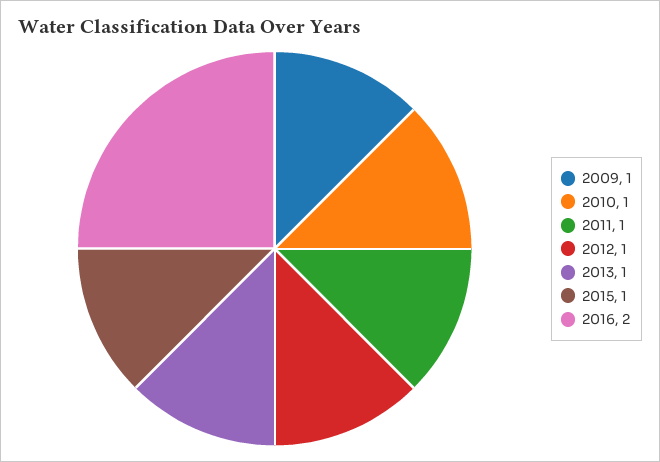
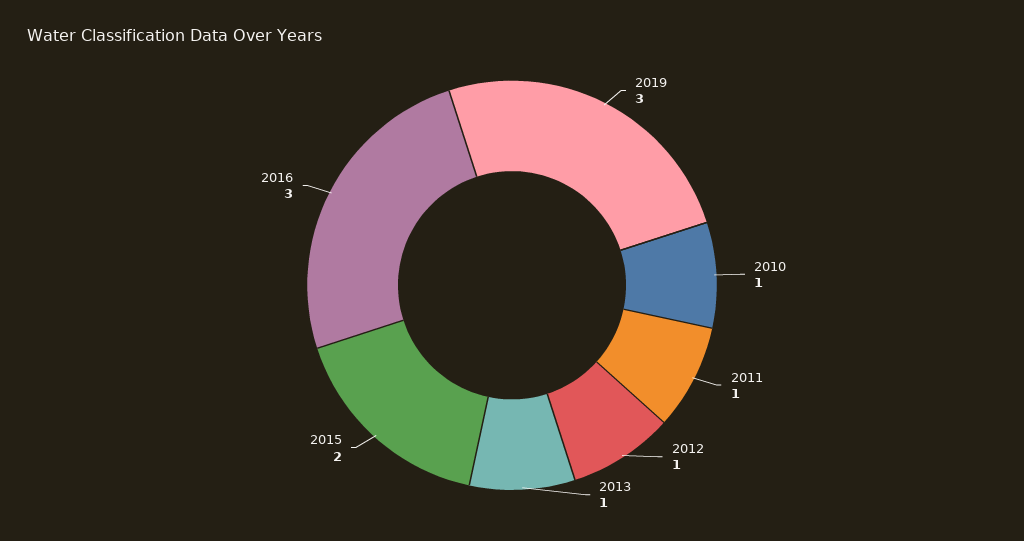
2009: 1 -> none
2015: 1 -> 2
2016: 2 -> 3
2019: none -> 3

